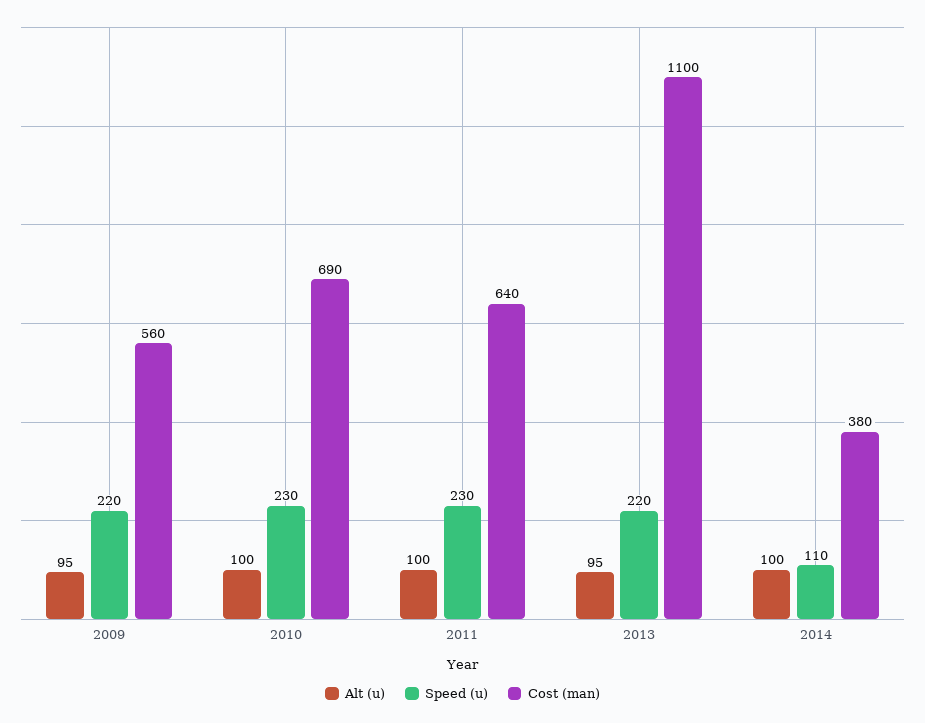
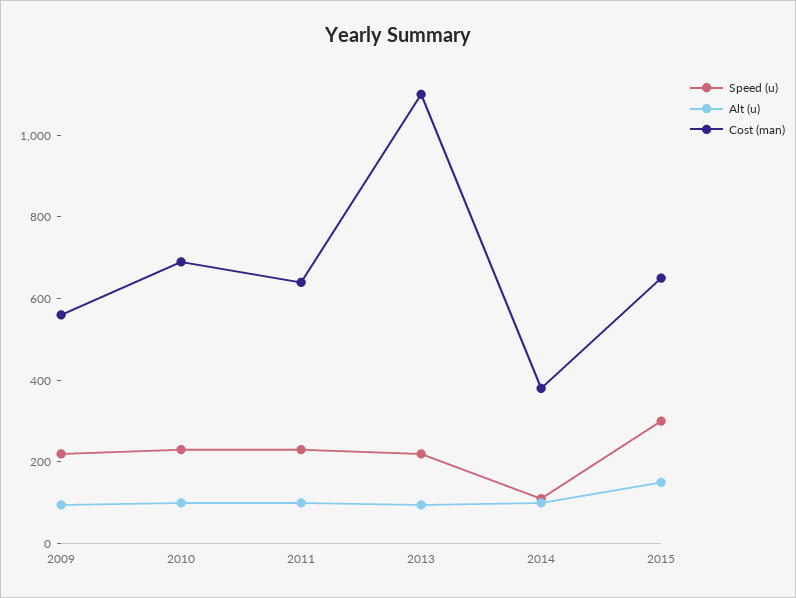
Speed (u), 2015: none -> 300
Alt (u), 2015: none -> 150
Cost (man), 2015: none -> 650

